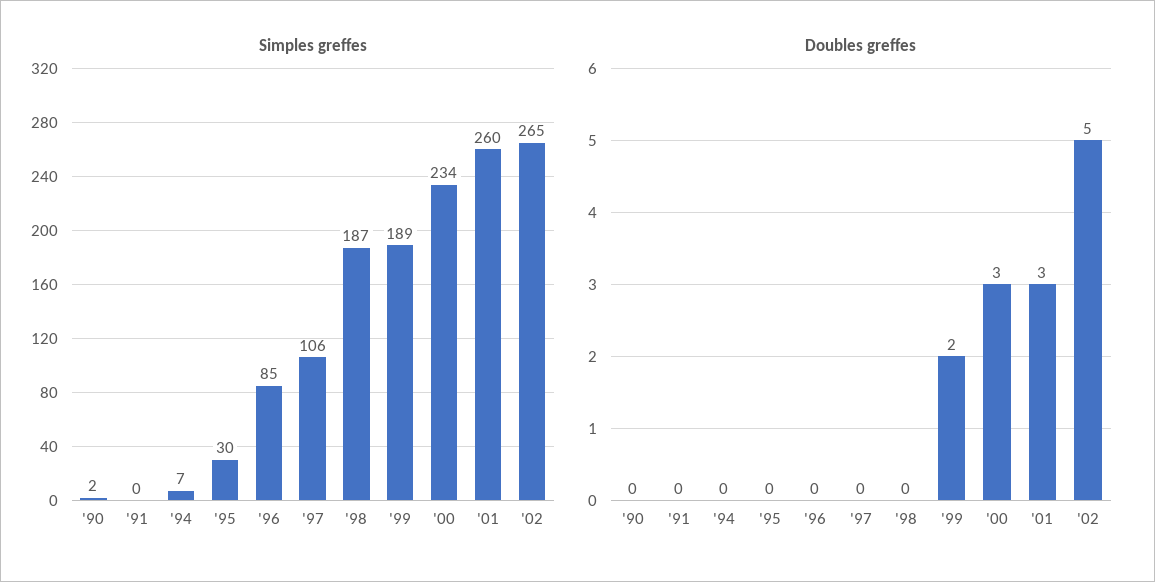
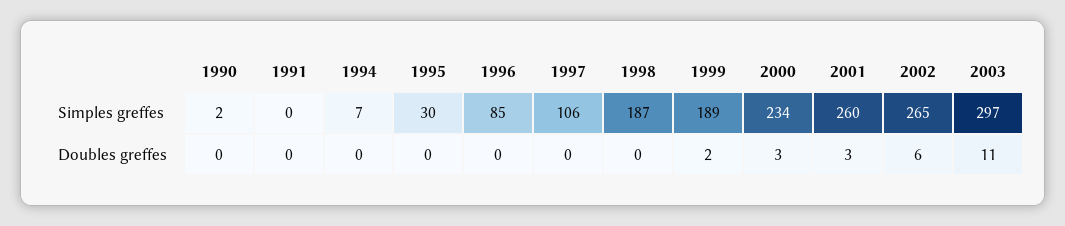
Doubles greffes, '02: 5 -> 6
Simples greffes, 2003: none -> 297
Doubles greffes, 2003: none -> 11

